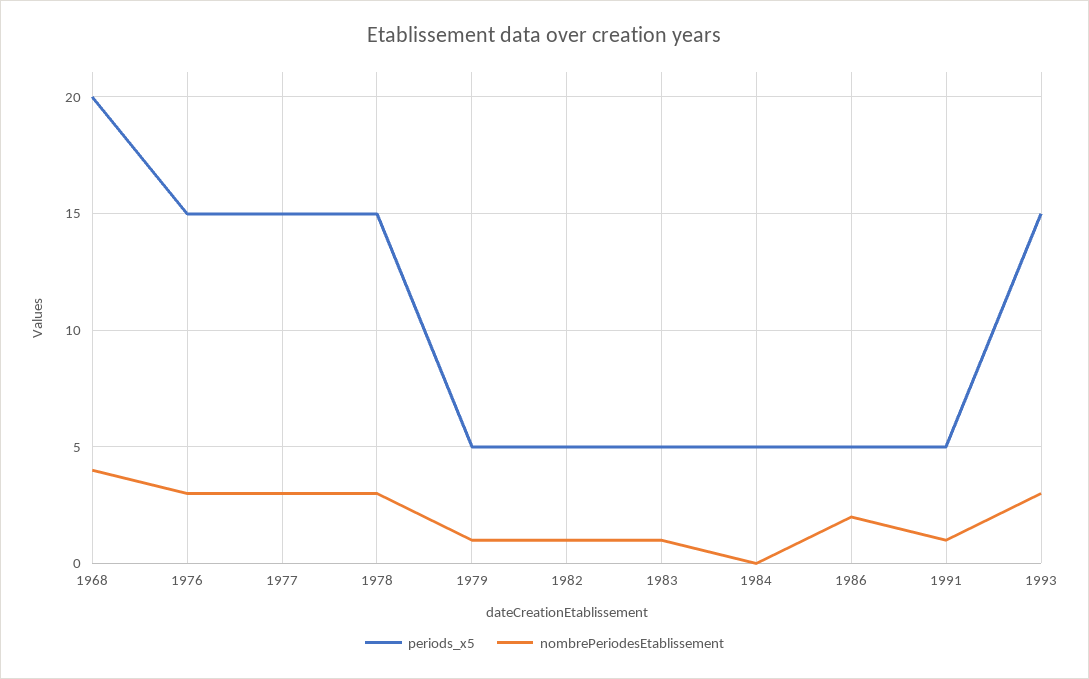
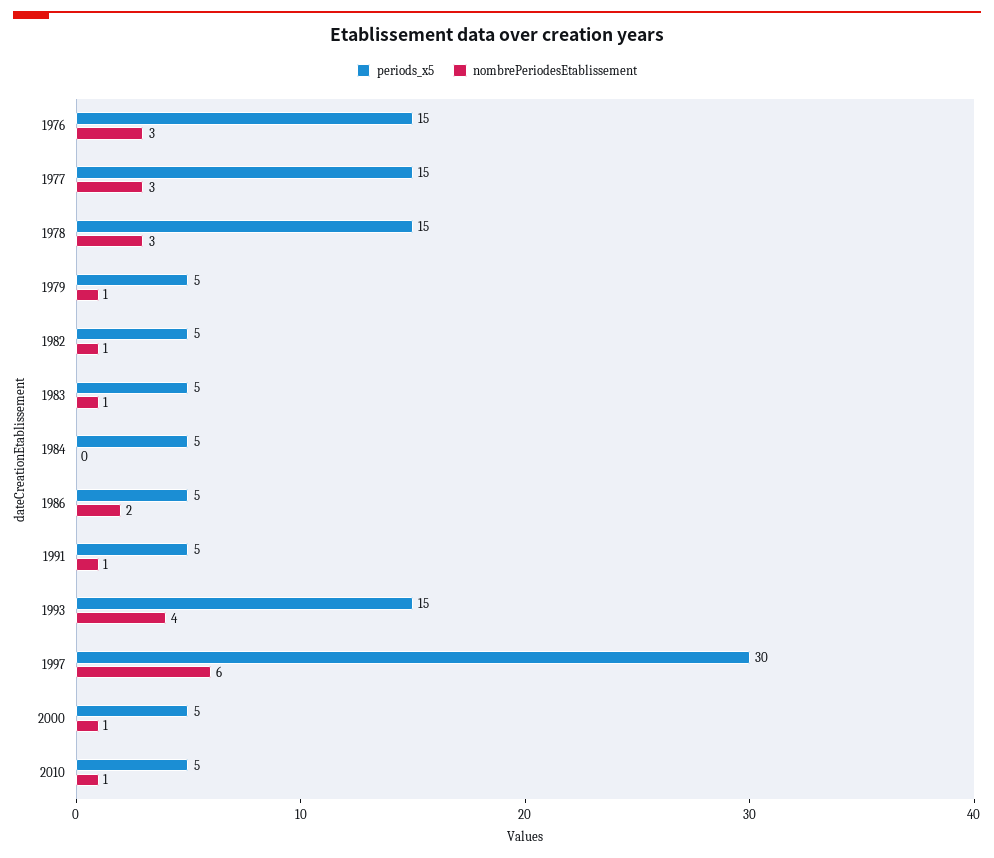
periods_x5, 1968: 20 -> none
nombrePeriodesEtablissement, 1968: 4 -> none
nombrePeriodesEtablissement, 1993: 3 -> 4
periods_x5, 1997: none -> 30
nombrePeriodesEtablissement, 1997: none -> 6
periods_x5, 2000: none -> 5
nombrePeriodesEtablissement, 2000: none -> 1
periods_x5, 2010: none -> 5
nombrePeriodesEtablissement, 2010: none -> 1

